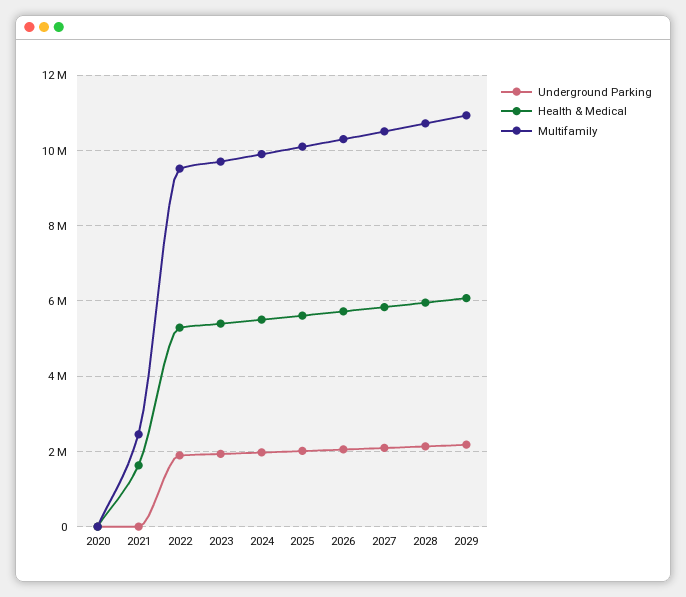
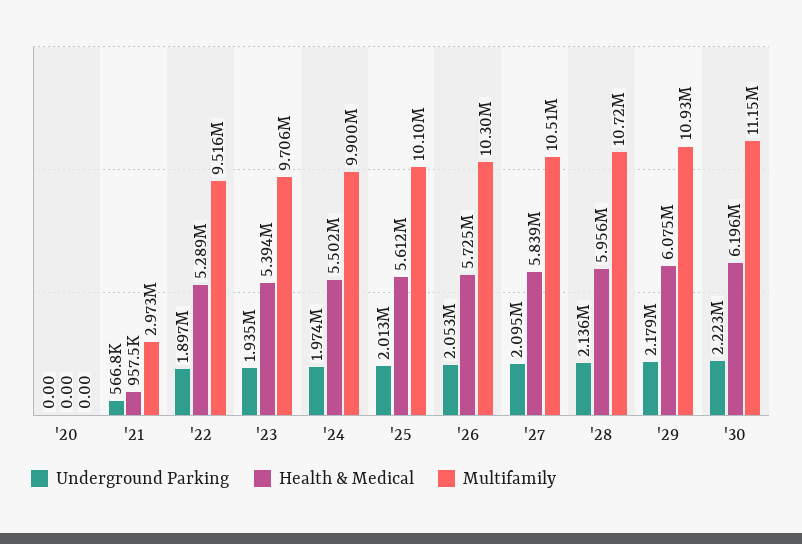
Underground Parking, 2021: 0 -> 566800
Health & Medical, 2021: 1600000 -> 957500
Multifamily, 2021: 2400000 -> 2973000
Underground Parking, '30: none -> 2223000
Health & Medical, '30: none -> 6196000
Multifamily, '30: none -> 11150000

